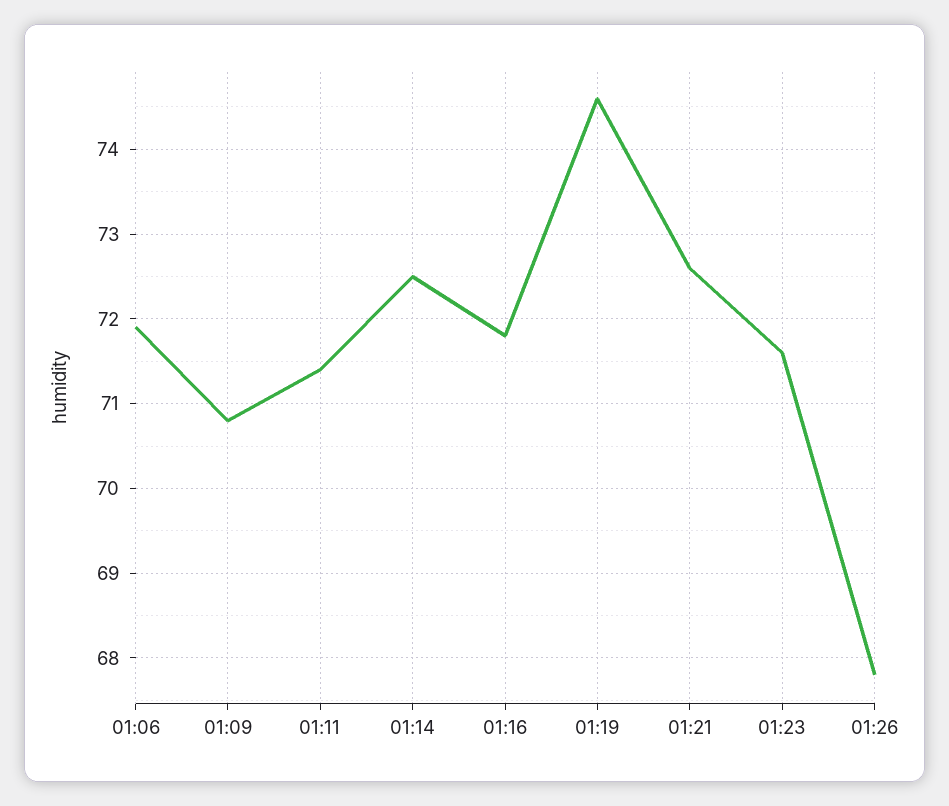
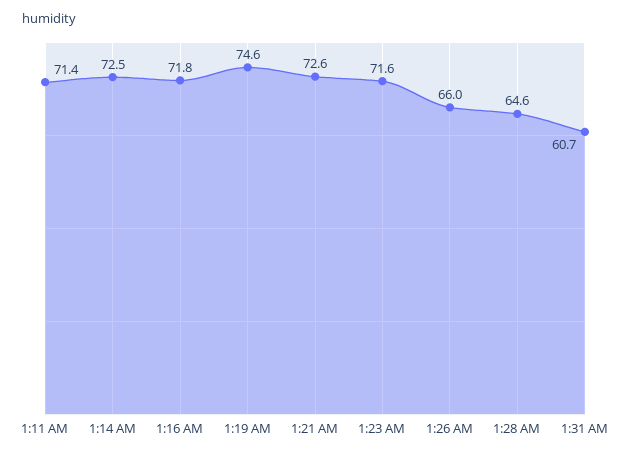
01:06: 71.9 -> none
01:09: 70.8 -> none
01:26: 67.8 -> 66
1:28 AM: none -> 64.6
1:31 AM: none -> 60.7

